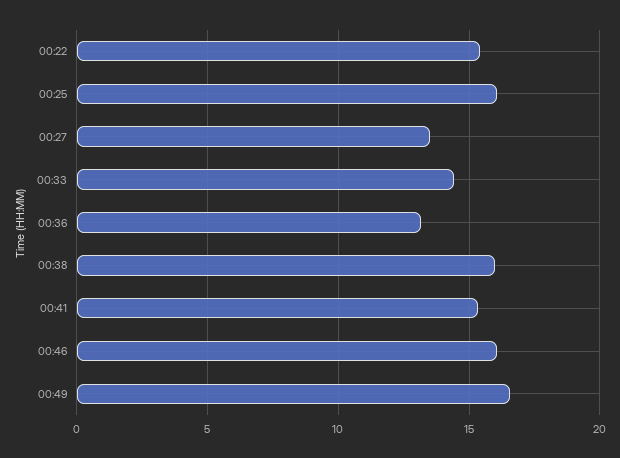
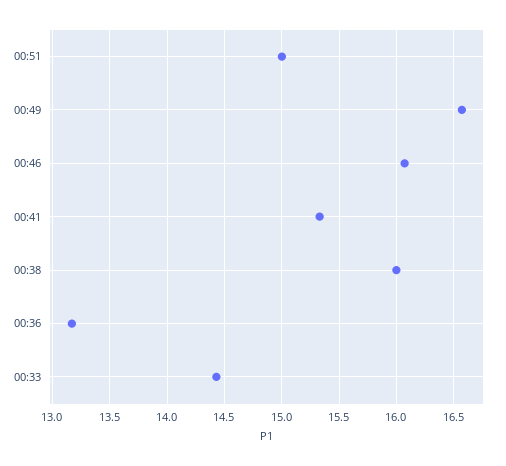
00:22: 15.5 -> none
00:25: 16 -> none
00:27: 13.5 -> none
00:51: none -> 15

